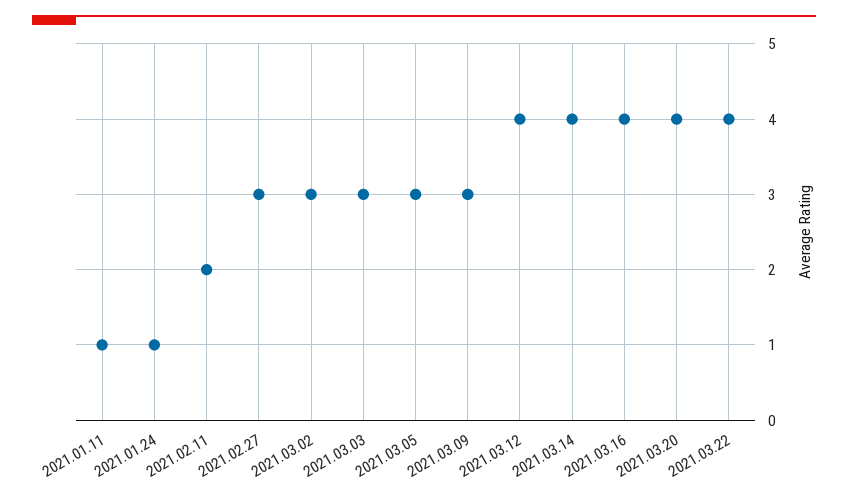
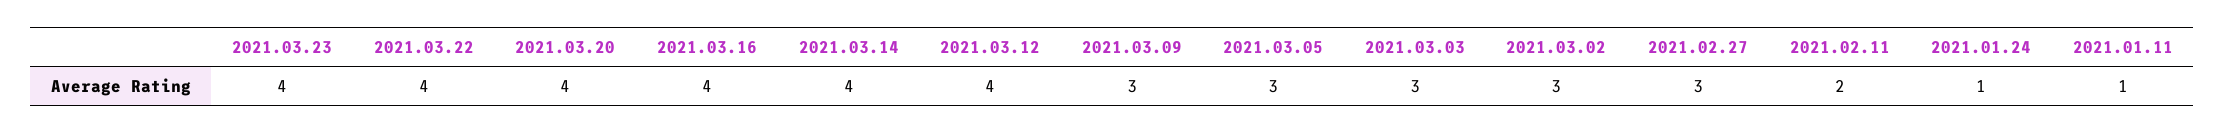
2021.03.23: none -> 4

